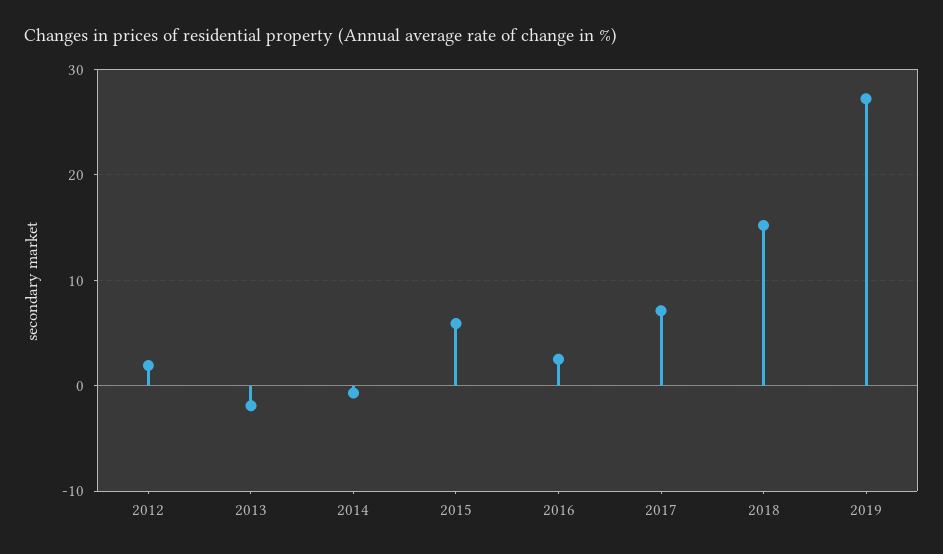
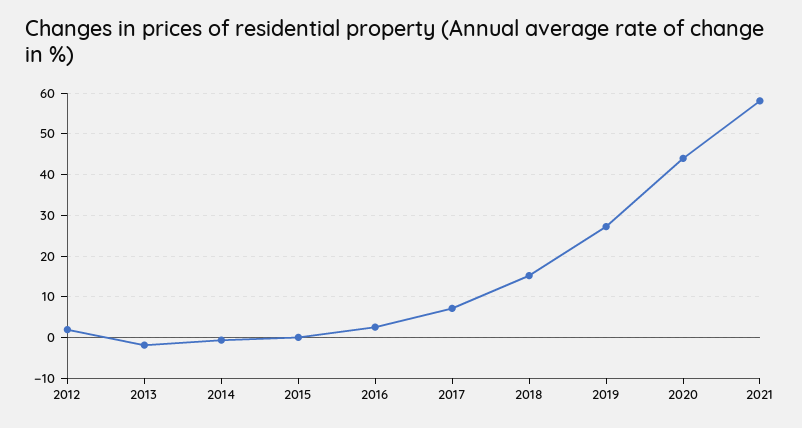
2015: 6 -> 0
2020: none -> 44
2021: none -> 58

